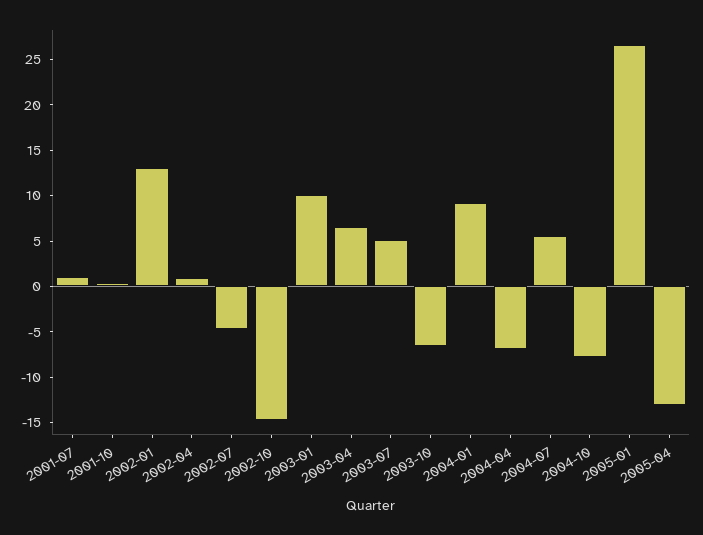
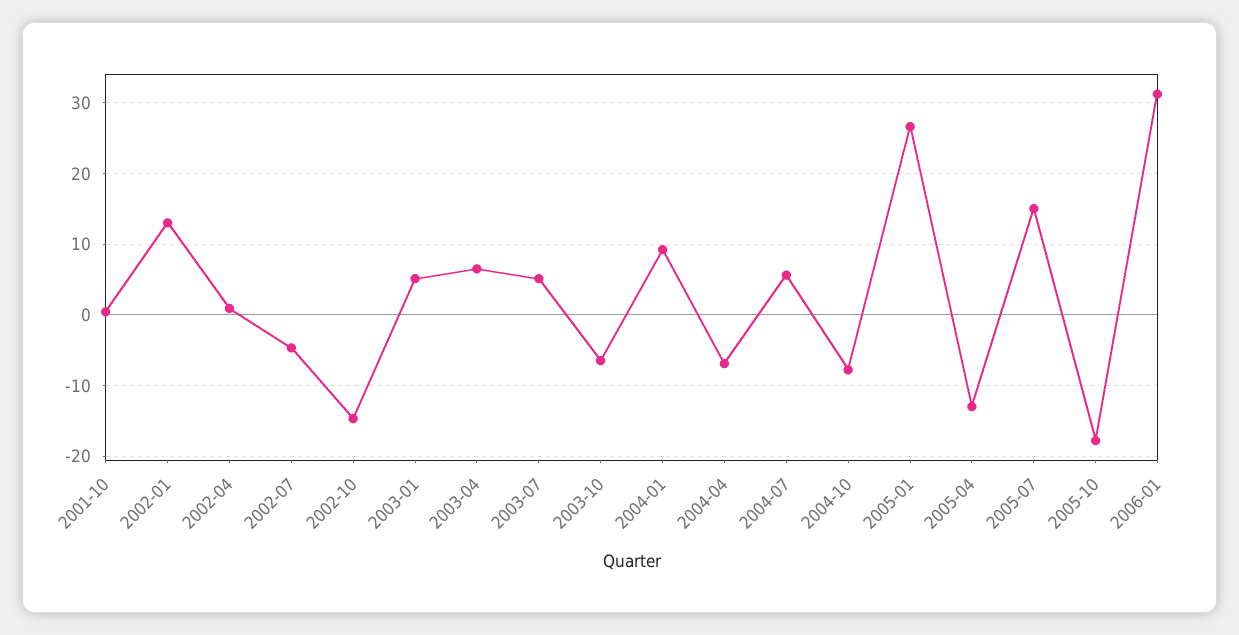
2001-07: 1 -> none
2003-01: 10 -> 5
2005-07: none -> 15
2005-10: none -> -18
2006-01: none -> 31

